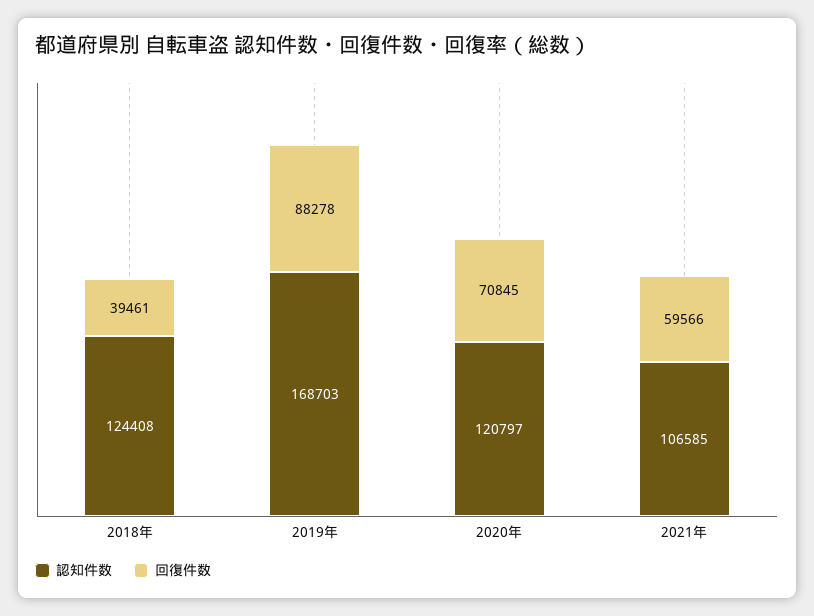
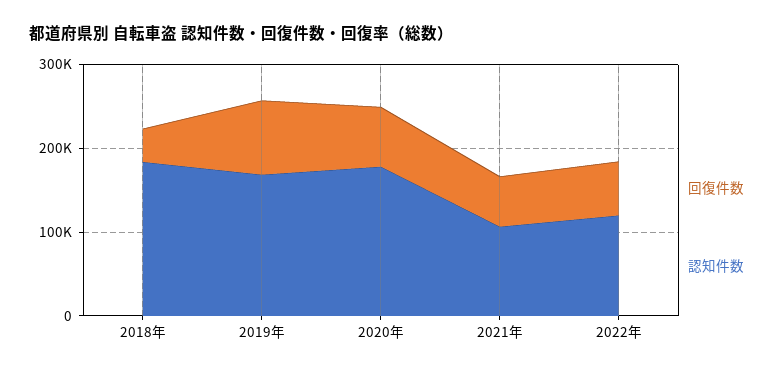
認知件数, 2018年: 124408 -> 180000
認知件数, 2020年: 120797 -> 180000
回復件数, 2022年: none -> 60000
認知件数, 2022年: none -> 120000

